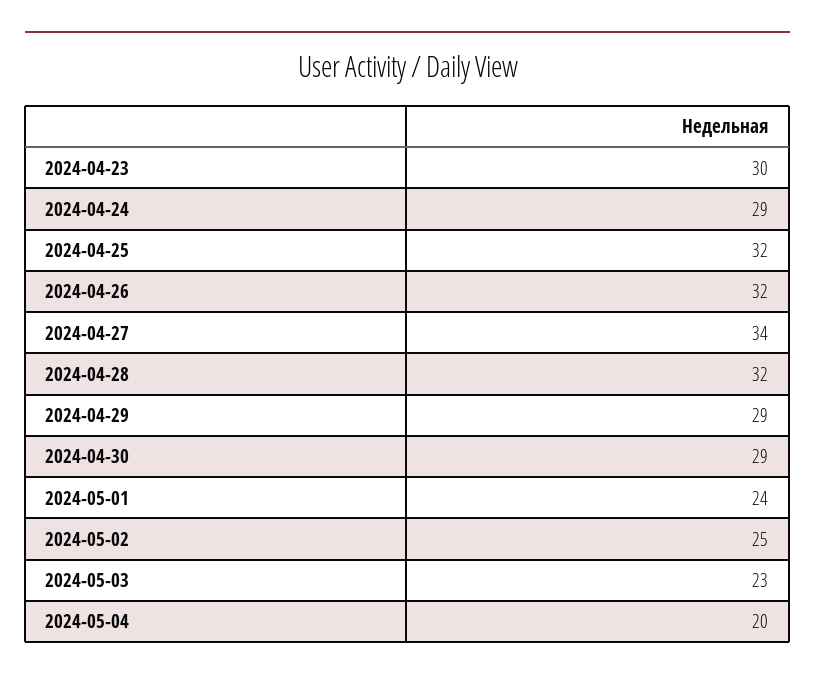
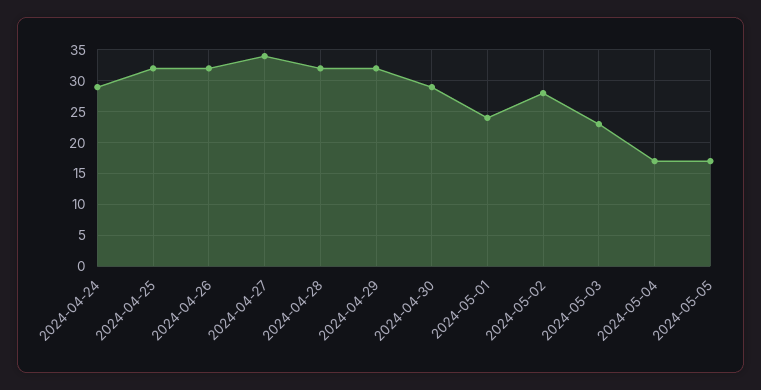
2024-04-23: 30 -> none
2024-04-29: 29 -> 32
2024-05-02: 25 -> 28
2024-05-04: 20 -> 17
2024-05-05: none -> 17

